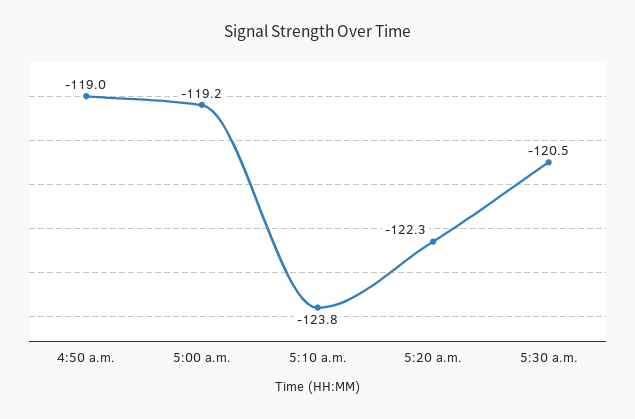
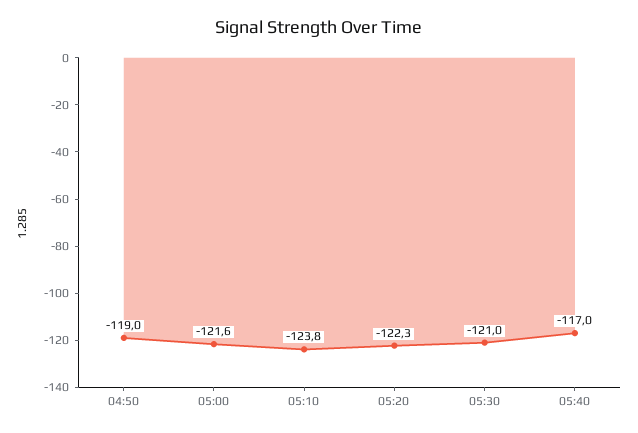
5:00 a.m.: -119.2 -> -121.6
5:30 a.m.: -120.5 -> -121
05:40: none -> -117

